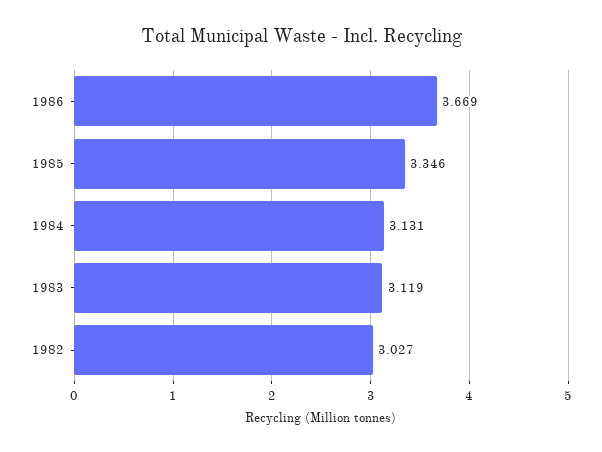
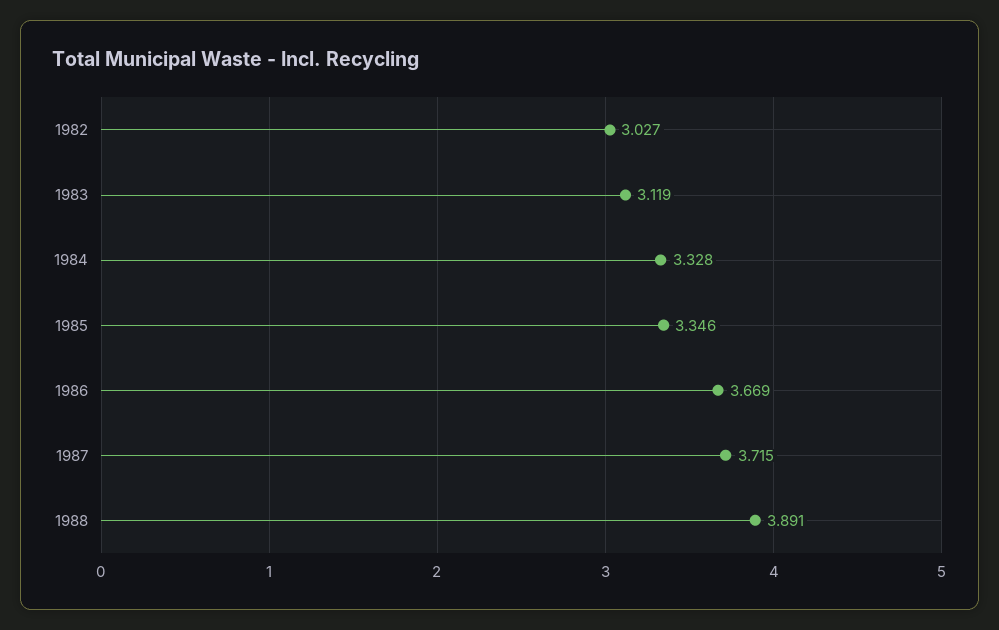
1984: 3.131 -> 3.328
1987: none -> 3.715
1988: none -> 3.891

